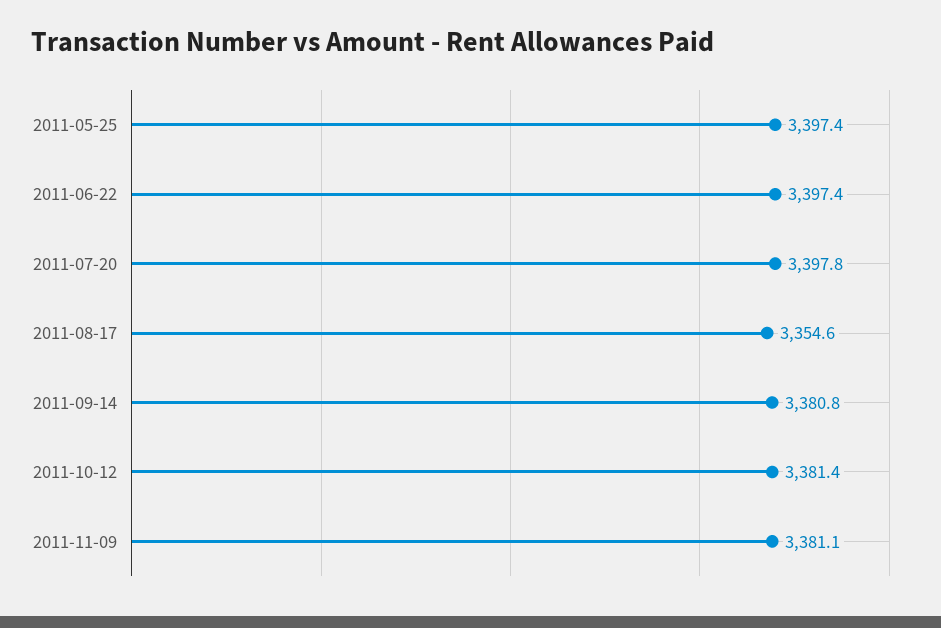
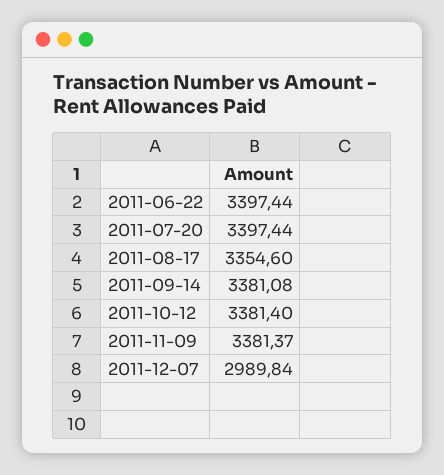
2011-05-25: 3397.4 -> none
2011-07-20: 3397.8 -> 3397.44
2011-09-14: 3380.8 -> 3381.08
2011-11-09: 3381.1 -> 3381.37
2011-12-07: none -> 2989.84

